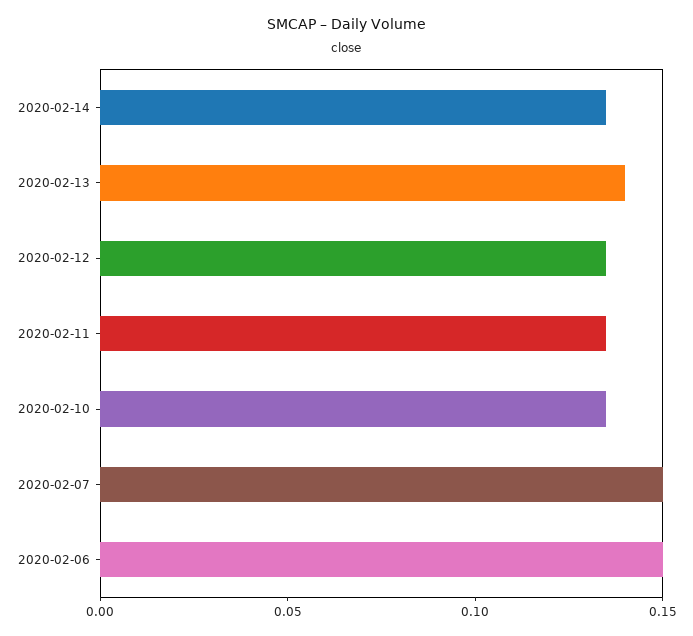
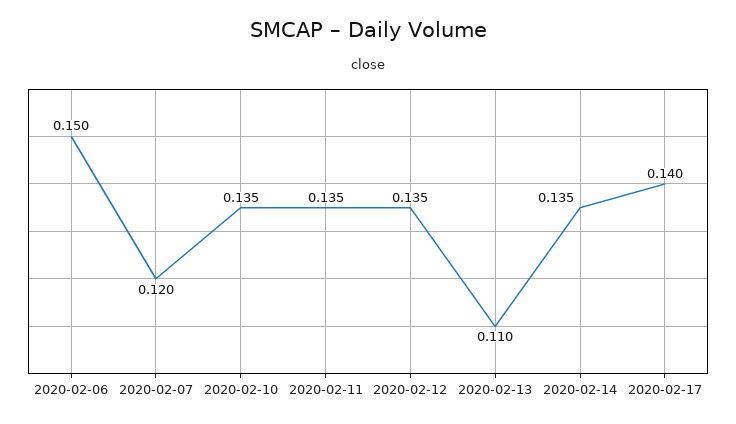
2020-02-13: 0.14 -> 0.11
2020-02-07: 0.15 -> 0.12
2020-02-17: none -> 0.14

